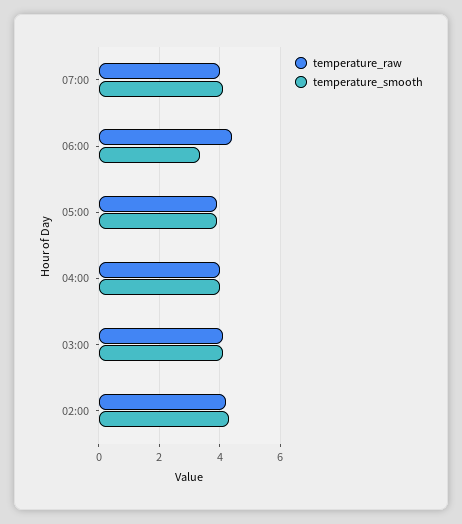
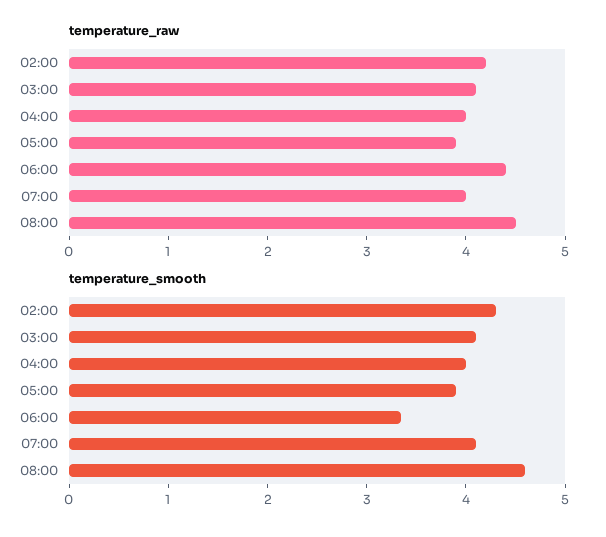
temperature_raw, 08:00: none -> 4.5
temperature_smooth, 08:00: none -> 4.6

